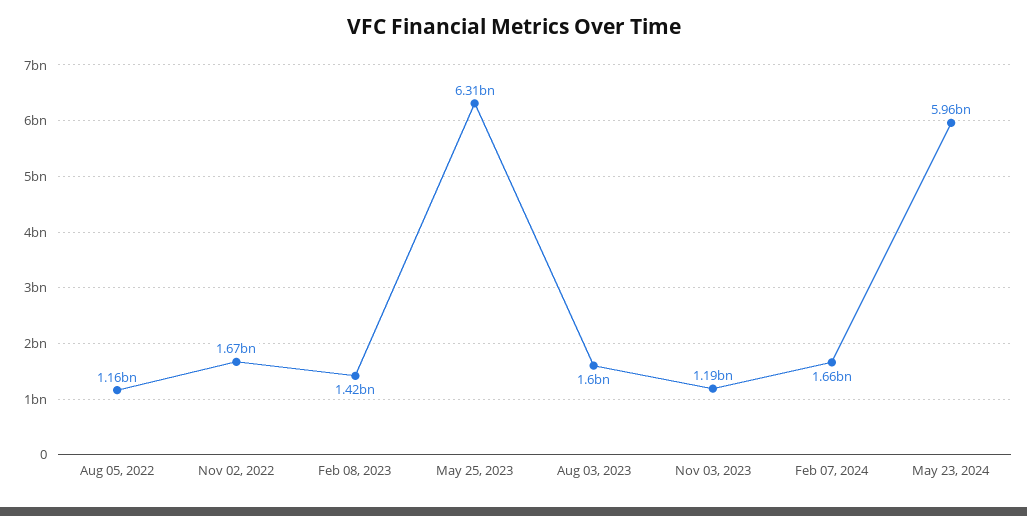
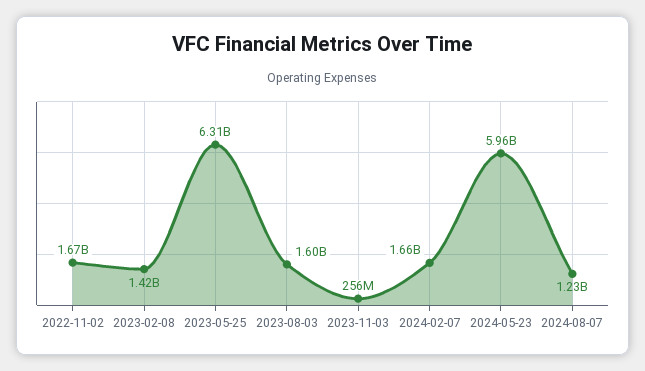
Aug 05, 2022: 1160000000 -> none
Nov 03, 2023: 1190000000 -> 256000000
2024-08-07: none -> 1230000000

